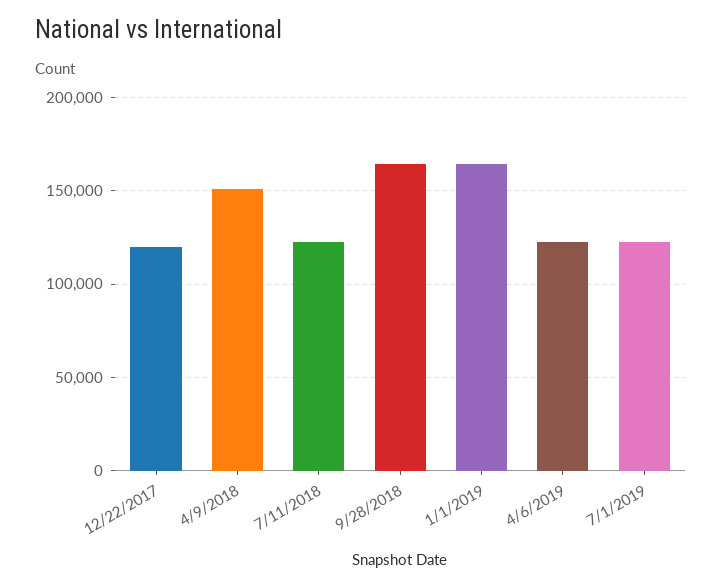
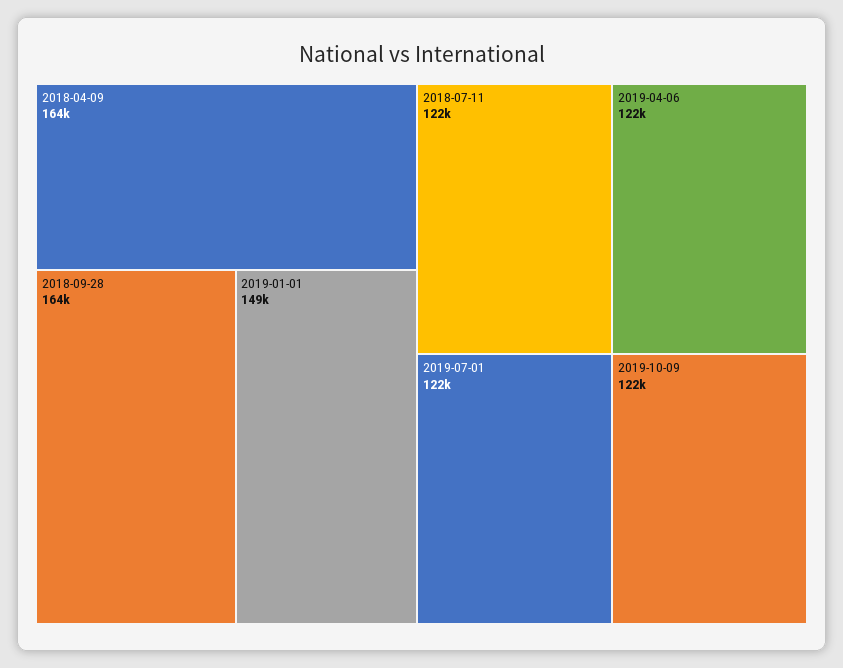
12/22/2017: 120000 -> none
4/9/2018: 150000 -> 164000
1/1/2019: 165000 -> 149000
2019-10-09: none -> 122000

